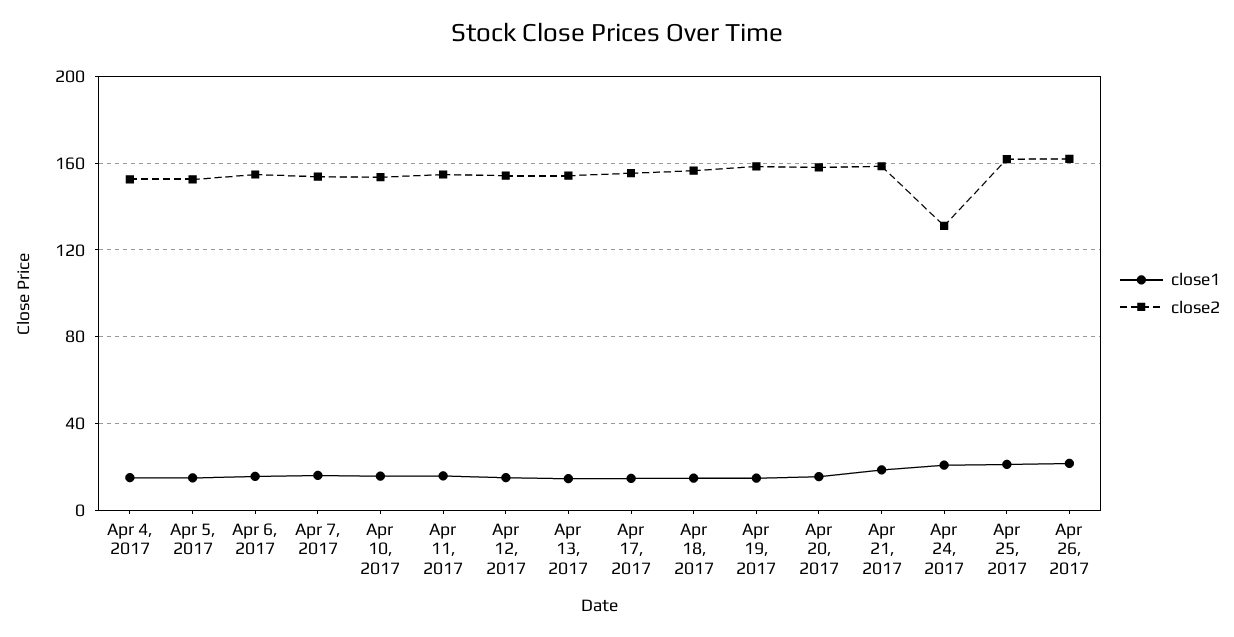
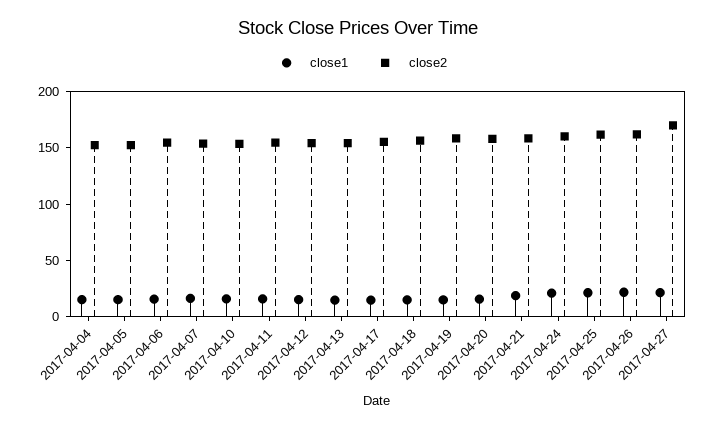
close2, Apr 24, 2017: 130 -> 160
close1, 2017-04-27: none -> 20
close2, 2017-04-27: none -> 170

